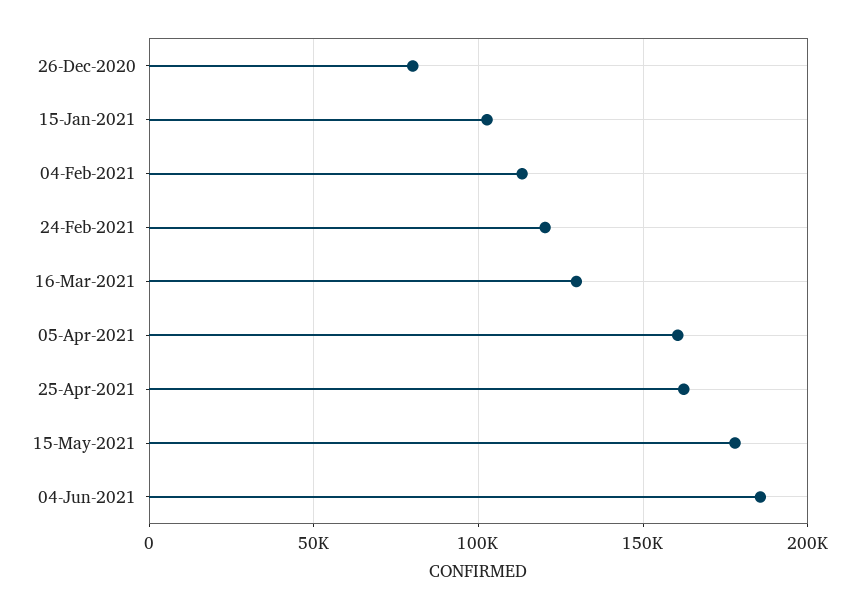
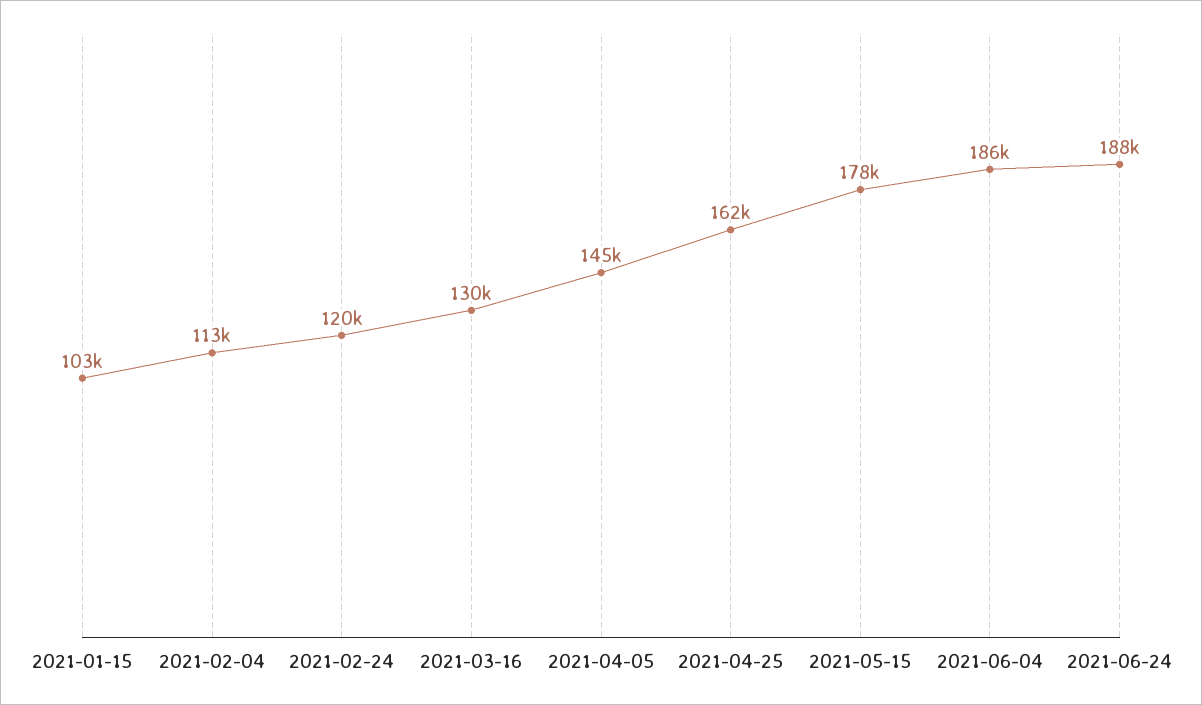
26-Dec-2020: 80000 -> none
05-Apr-2021: 160000 -> 145000
2021-06-24: none -> 188000

